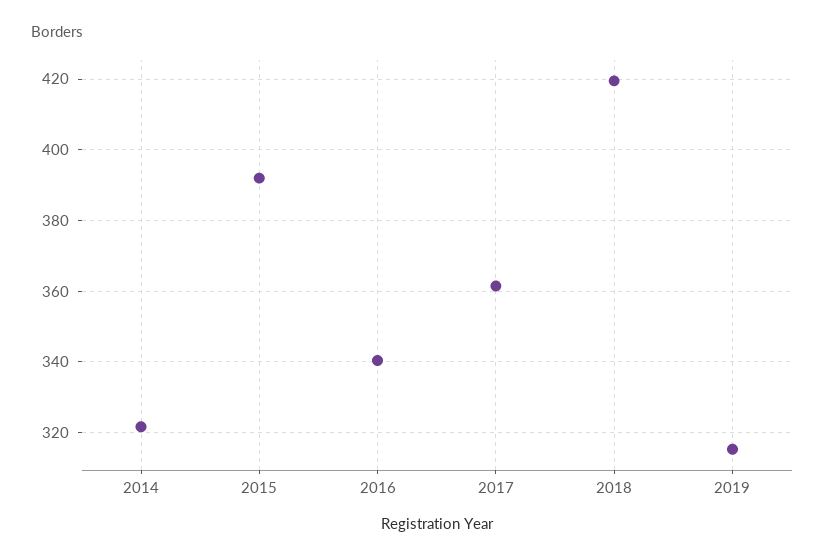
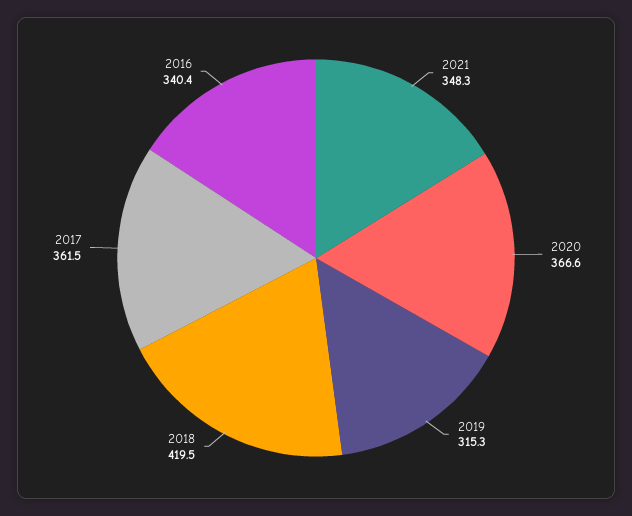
2014: 322 -> none
2015: 392 -> none
2021: none -> 348.3
2020: none -> 366.6

